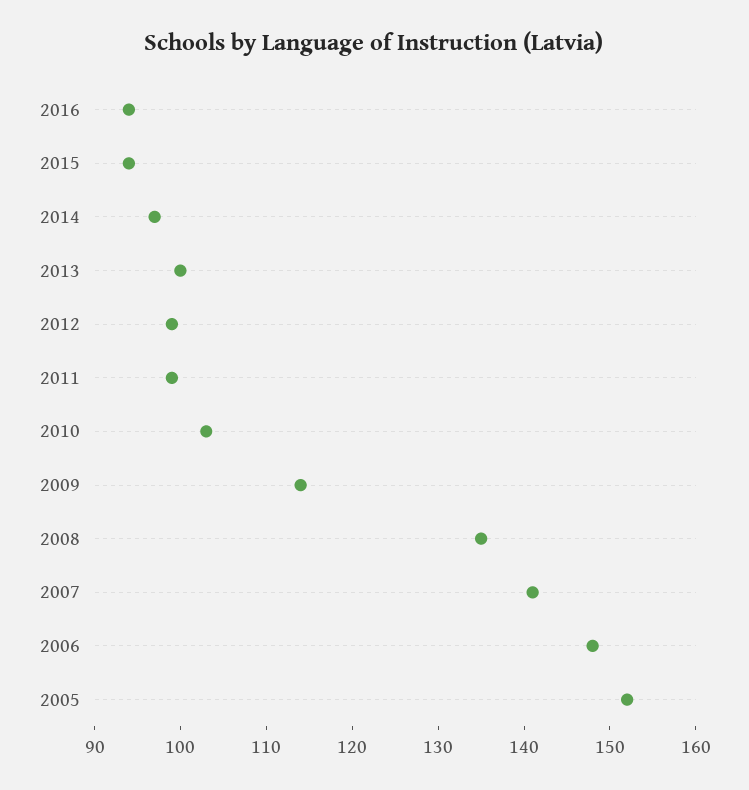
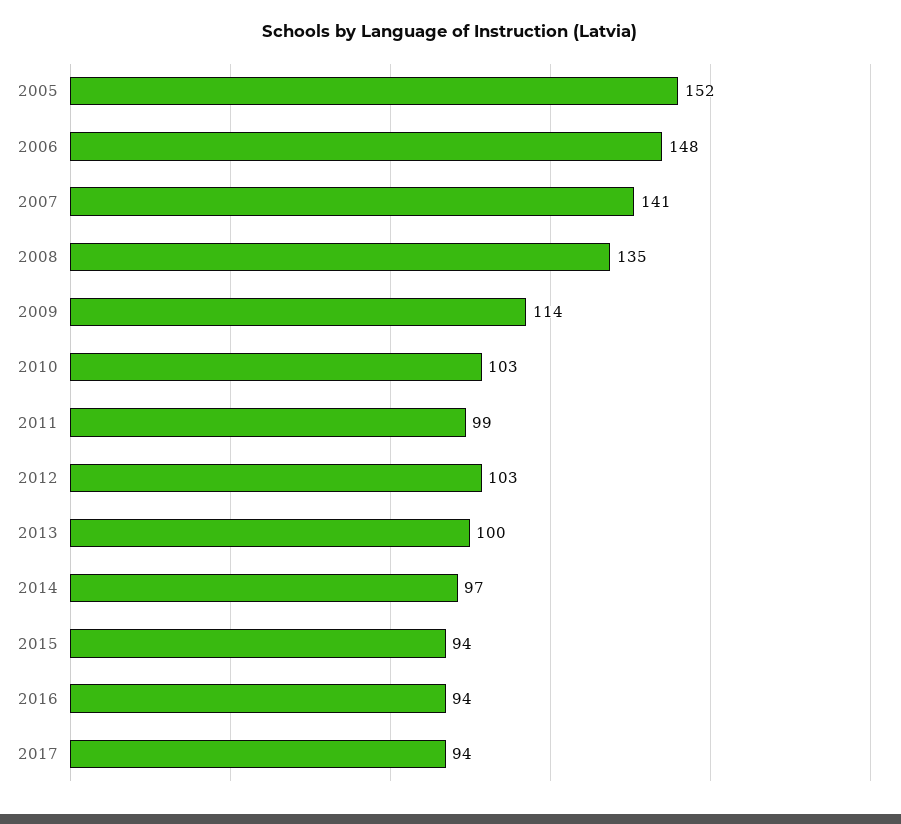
2012: 99 -> 103
2017: none -> 94

